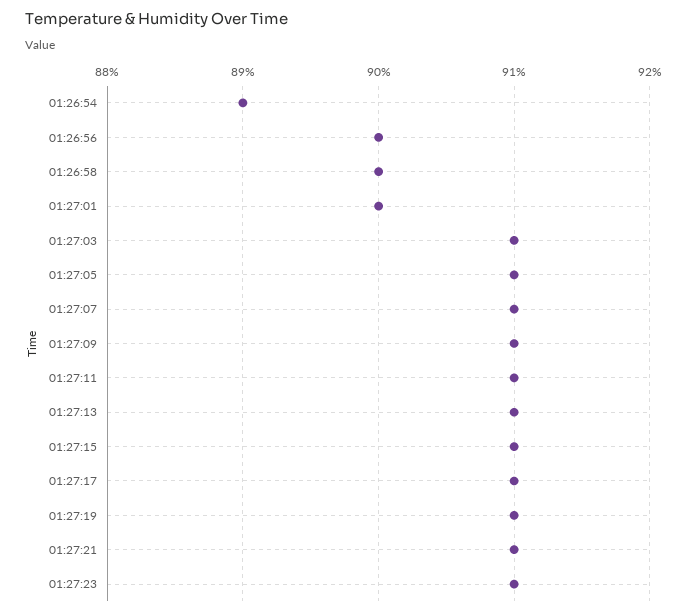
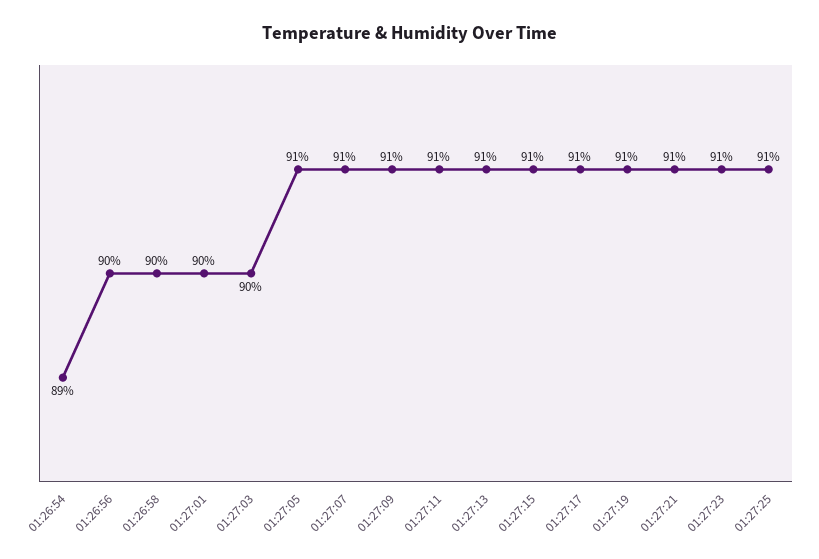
01:27:03: 91 -> 90
01:27:25: none -> 91

